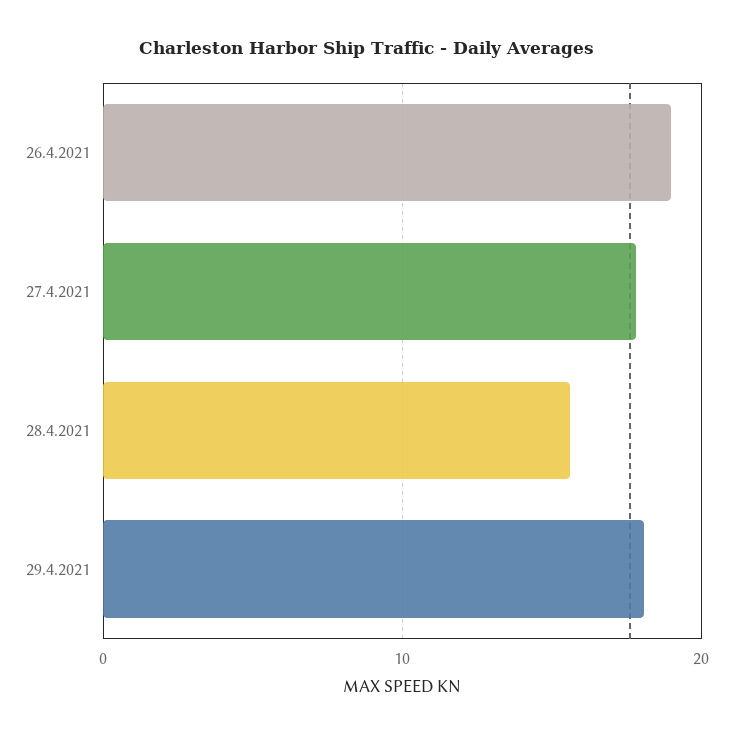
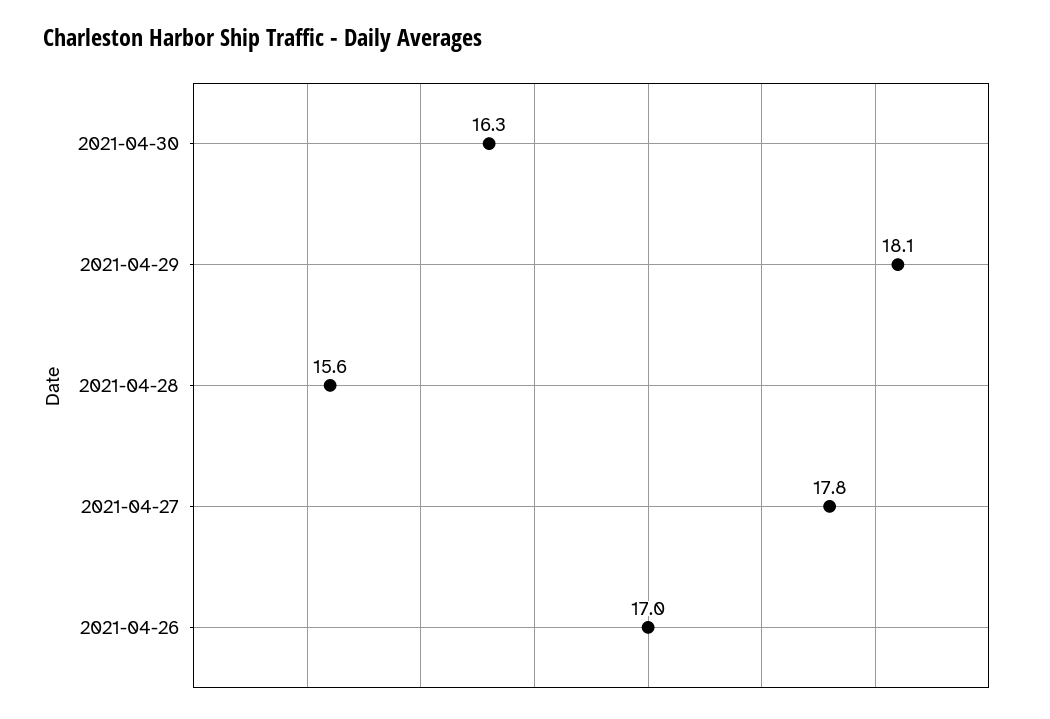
26.4.2021: 19 -> 17
2021-04-30: none -> 16.3

